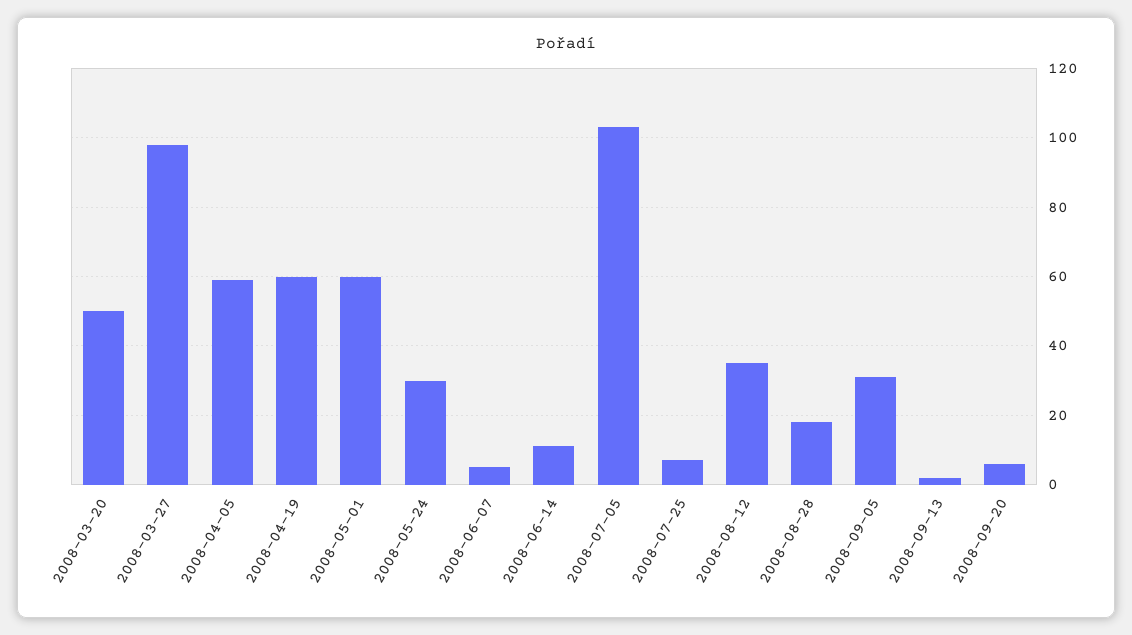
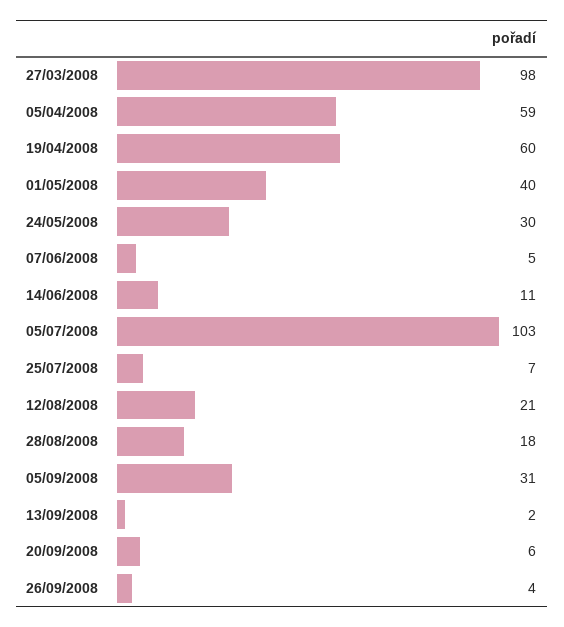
2008-03-20: 50 -> none
2008-05-01: 60 -> 40
2008-08-12: 35 -> 21
26/09/2008: none -> 4

